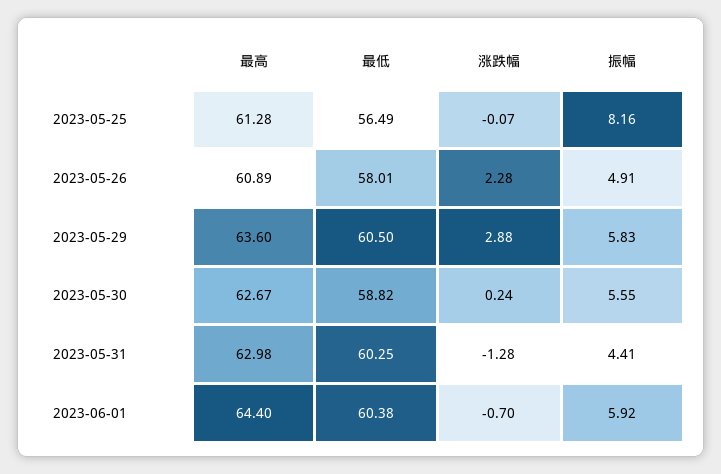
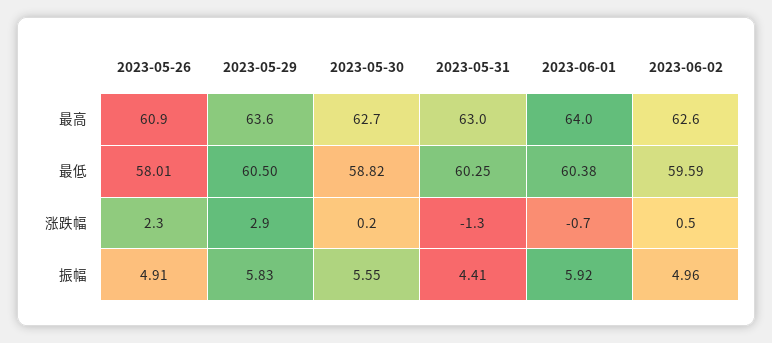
最高, 2023-05-25: 61.28 -> none
最低, 2023-05-25: 56.49 -> none
涨跌幅, 2023-05-25: -0.07 -> none
振幅, 2023-05-25: 8.16 -> none
最高, 2023-06-01: 64.4 -> 64
最高, 2023-06-02: none -> 62.6
最低, 2023-06-02: none -> 59.59
涨跌幅, 2023-06-02: none -> 0.5
振幅, 2023-06-02: none -> 4.96

